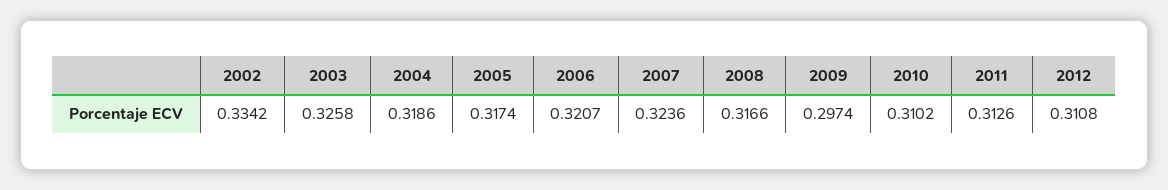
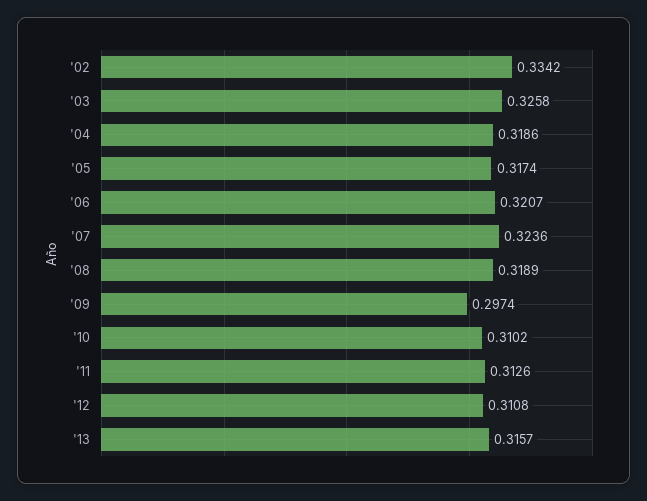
2008: 0.3166 -> 0.3189
'13: none -> 0.3157

